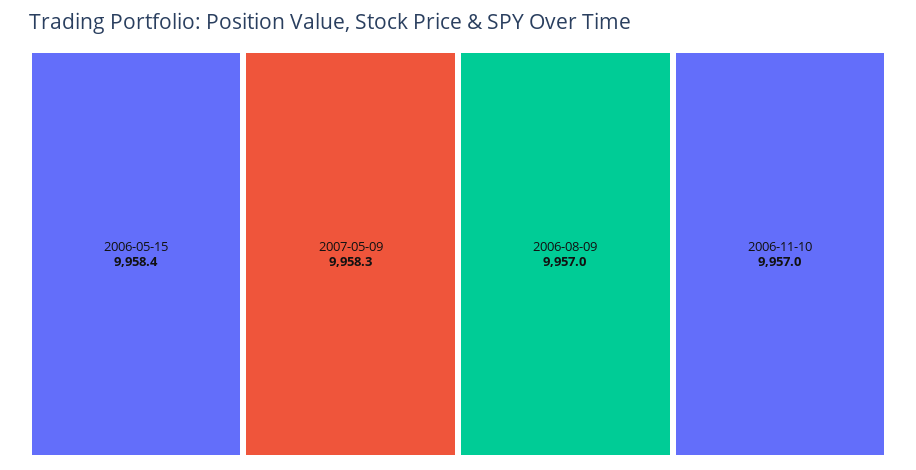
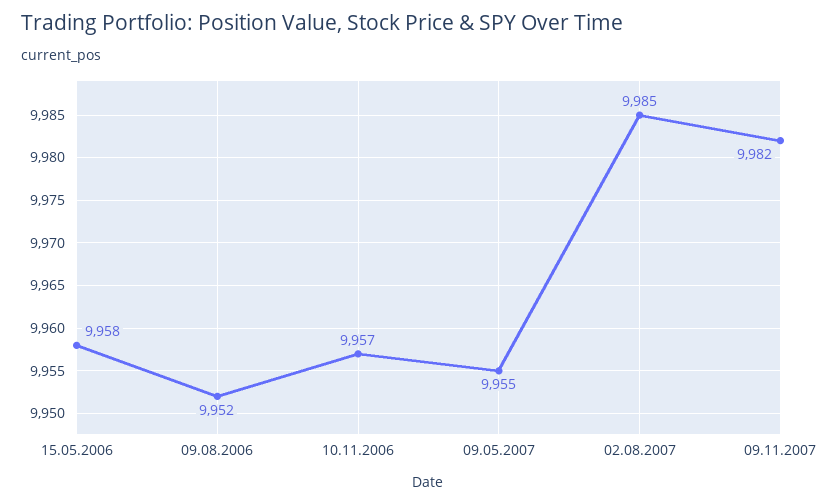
2007-05-09: 9958.3 -> 9955
2006-08-09: 9957 -> 9952
02.08.2007: none -> 9985
09.11.2007: none -> 9982

